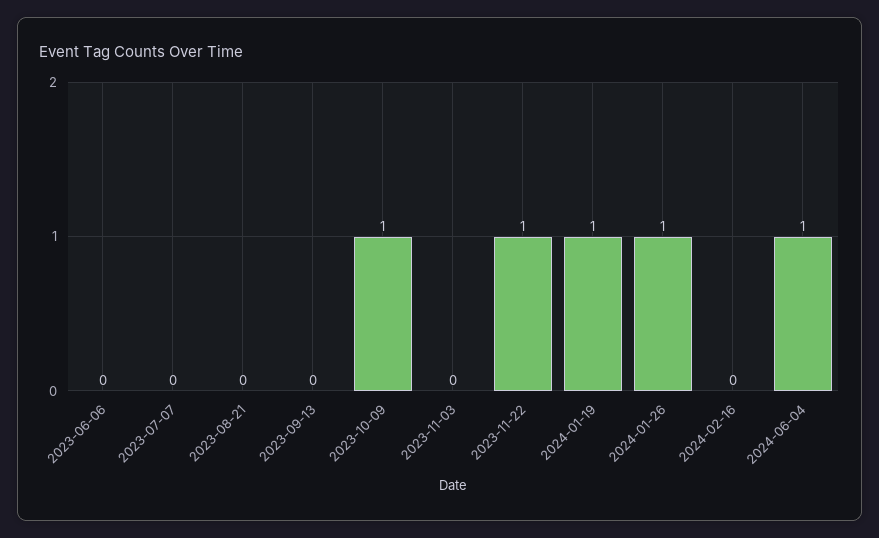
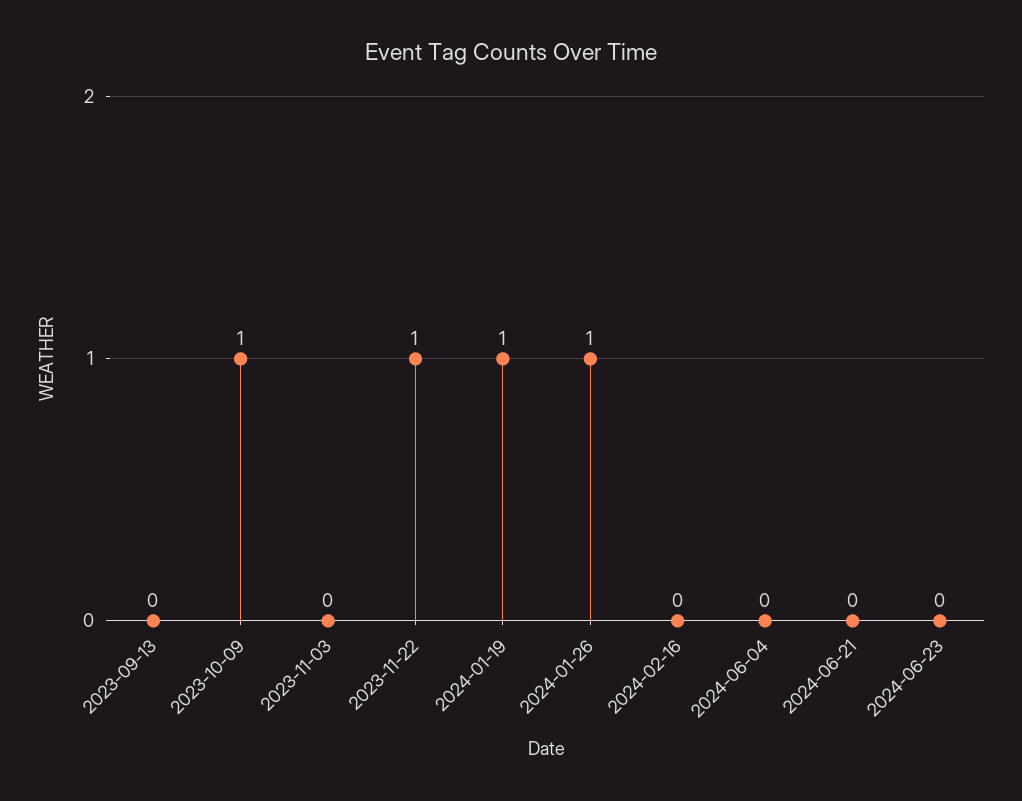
2023-06-06: 0 -> none
2023-07-07: 0 -> none
2023-08-21: 0 -> none
2024-06-04: 1 -> 0
2024-06-21: none -> 0
2024-06-23: none -> 0

